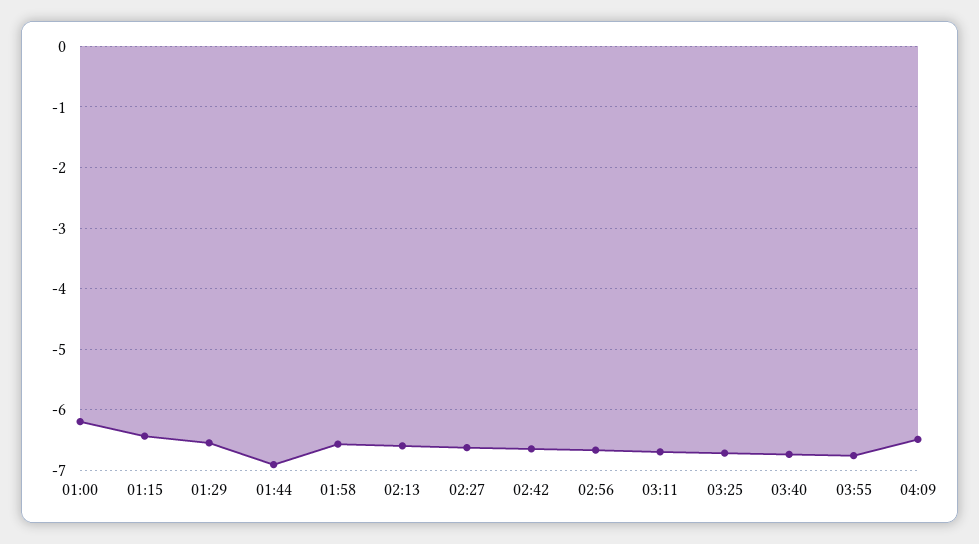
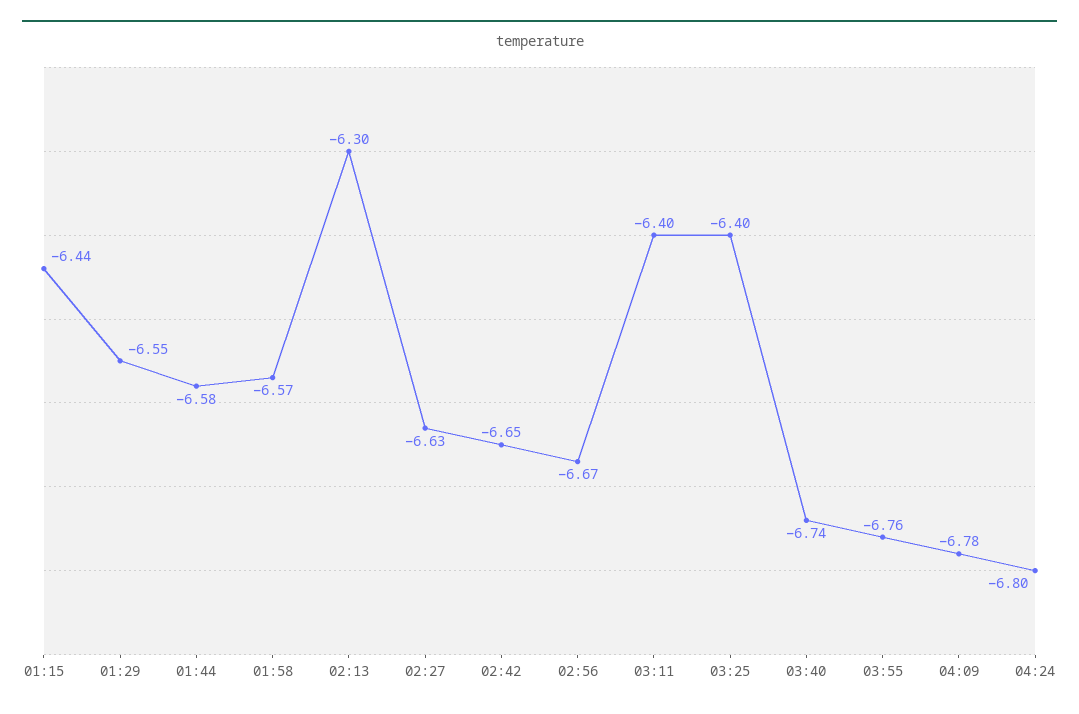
01:00: -6.2 -> none
01:44: -6.9 -> -6.58
02:13: -6.6 -> -6.3
03:11: -6.7 -> -6.4
03:25: -6.7 -> -6.4
04:09: -6.5 -> -6.78
04:24: none -> -6.8

